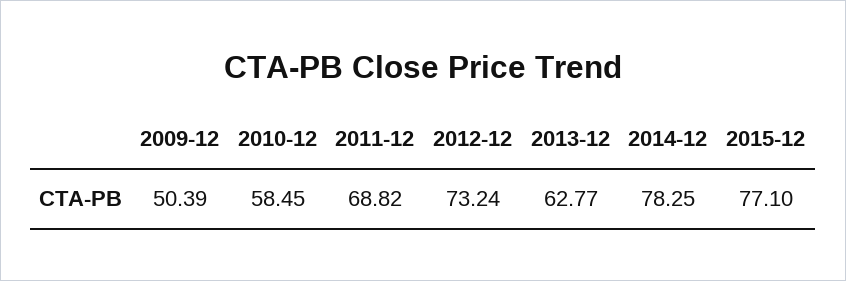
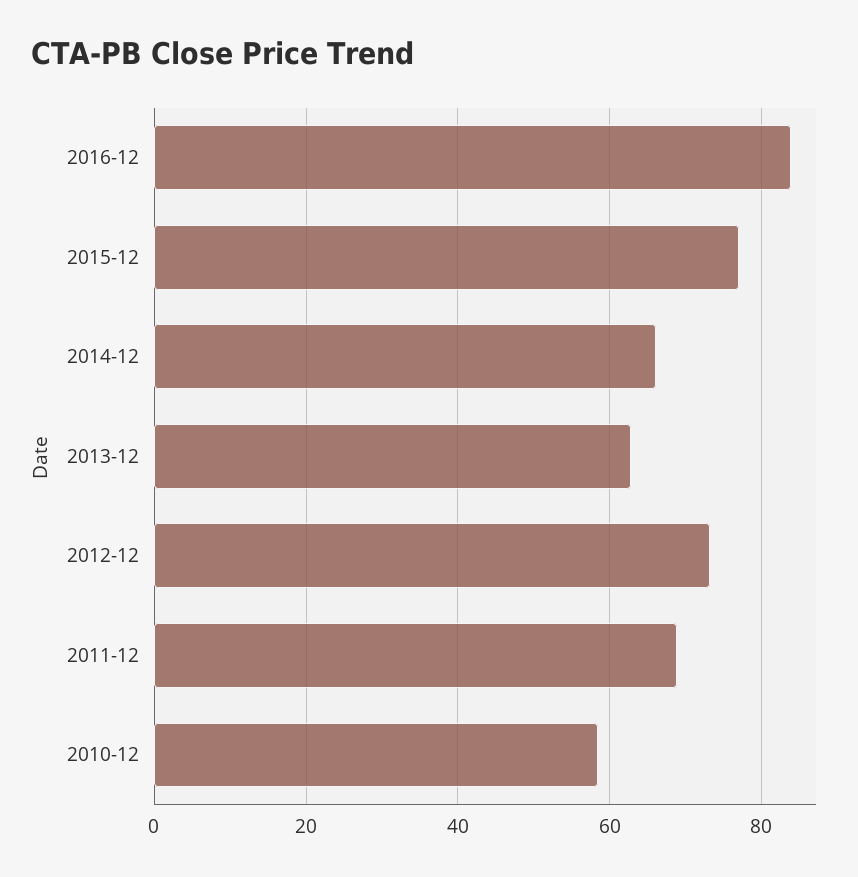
2009-12: 50.39 -> none
2014-12: 78.25 -> 66
2016-12: none -> 84

